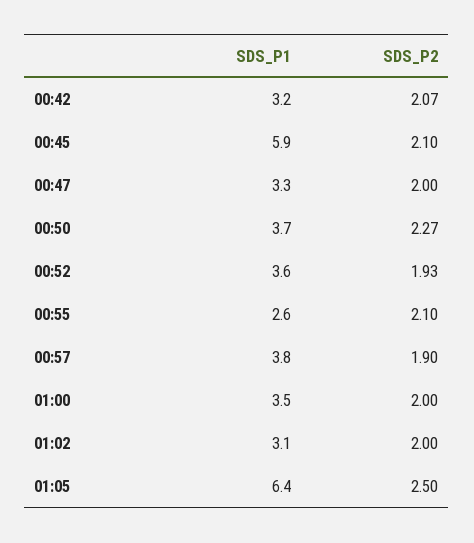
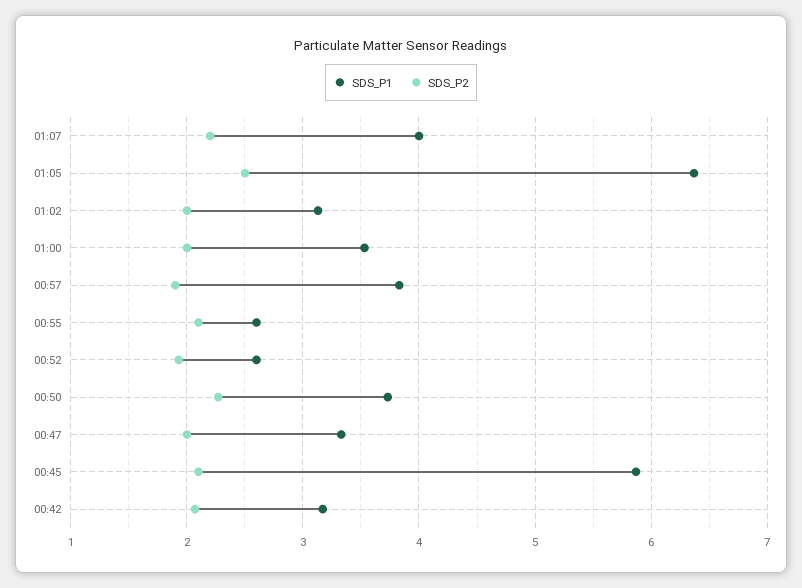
SDS_P1, 00:52: 3.6 -> 2.6
SDS_P1, 01:07: none -> 4
SDS_P2, 01:07: none -> 2.2

